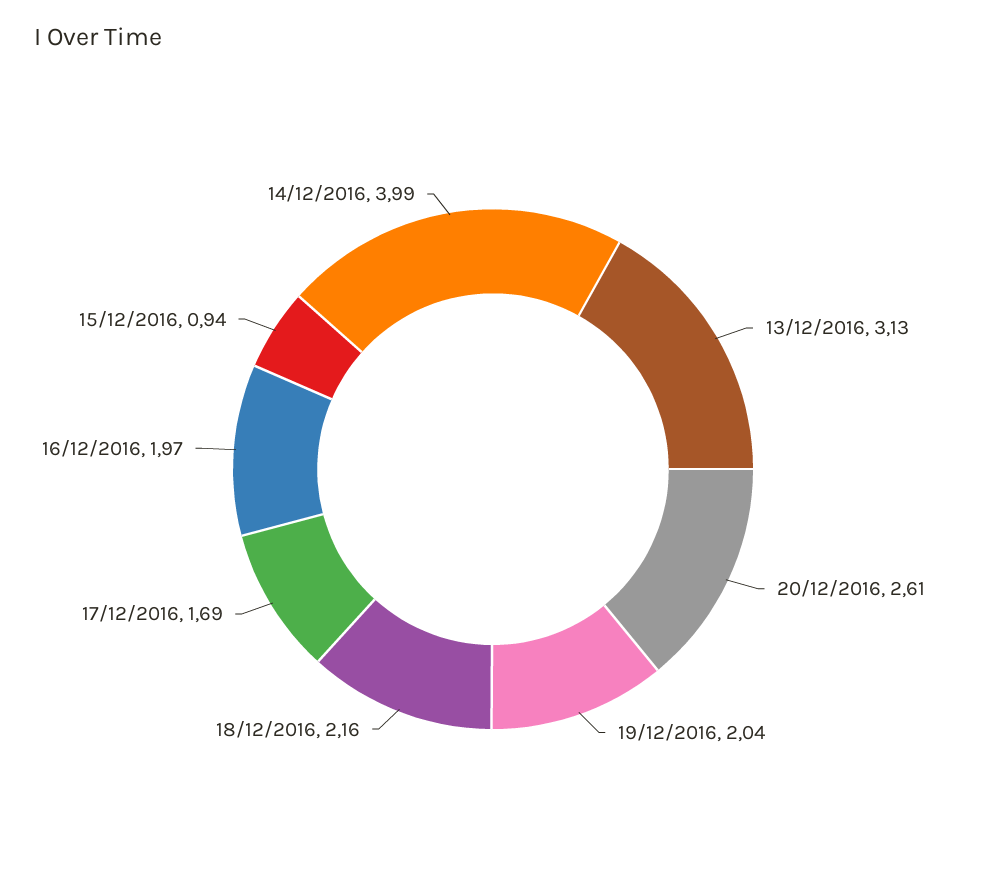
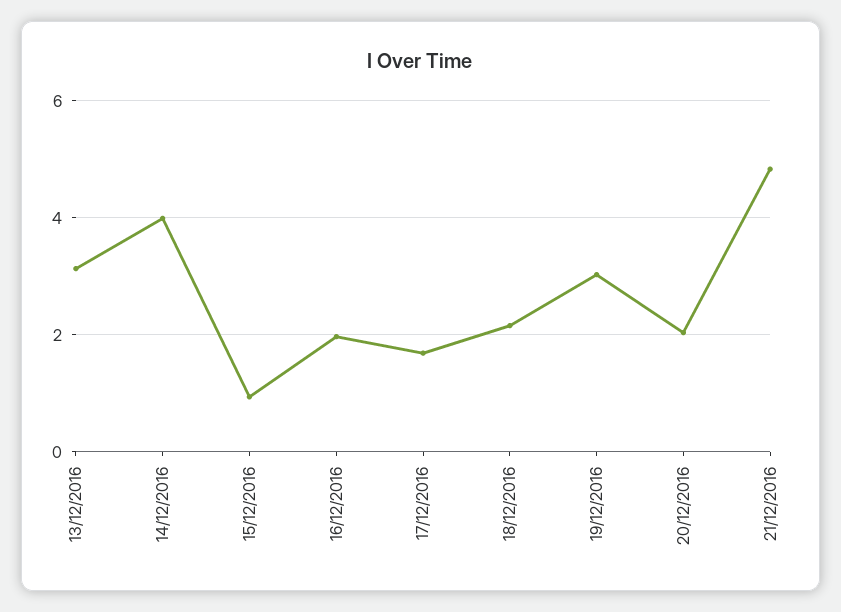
20/12/2016: 2.61 -> 2
19/12/2016: 2.04 -> 3
21/12/2016: none -> 4.8

